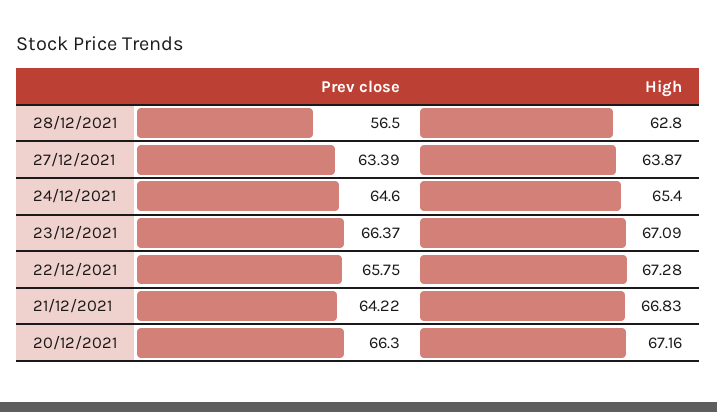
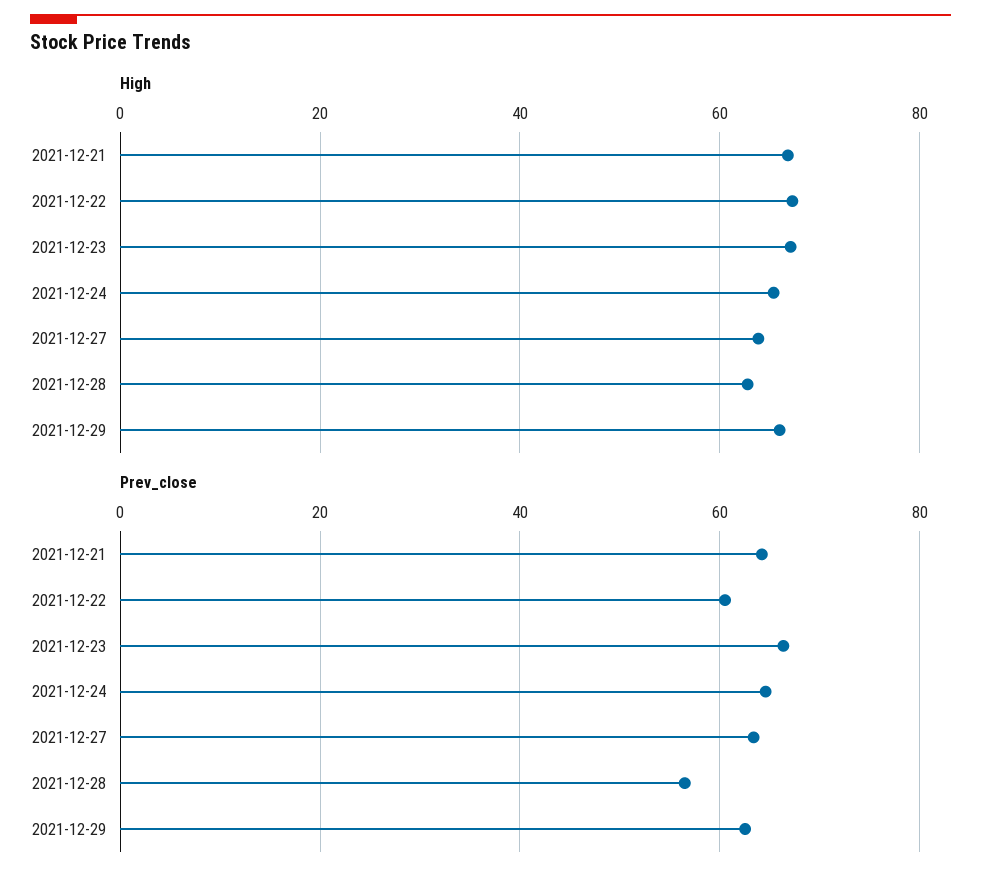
Prev close, 22/12/2021: 65.75 -> 60
Prev close, 20/12/2021: 66.3 -> none
High, 20/12/2021: 67.16 -> none
High, 2021-12-29: none -> 66
Prev close, 2021-12-29: none -> 62

